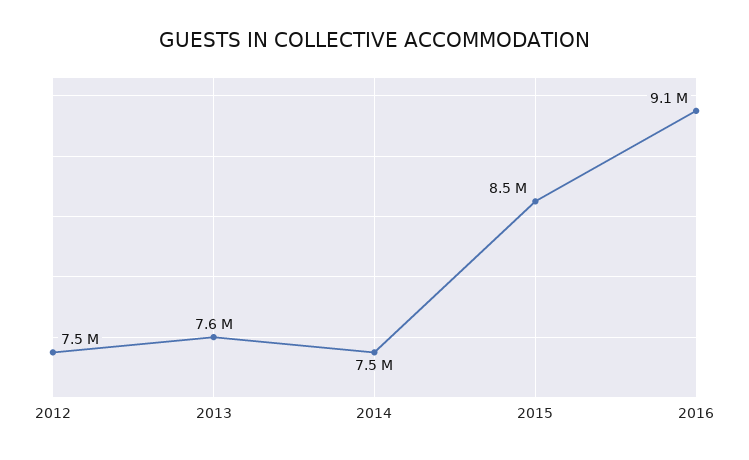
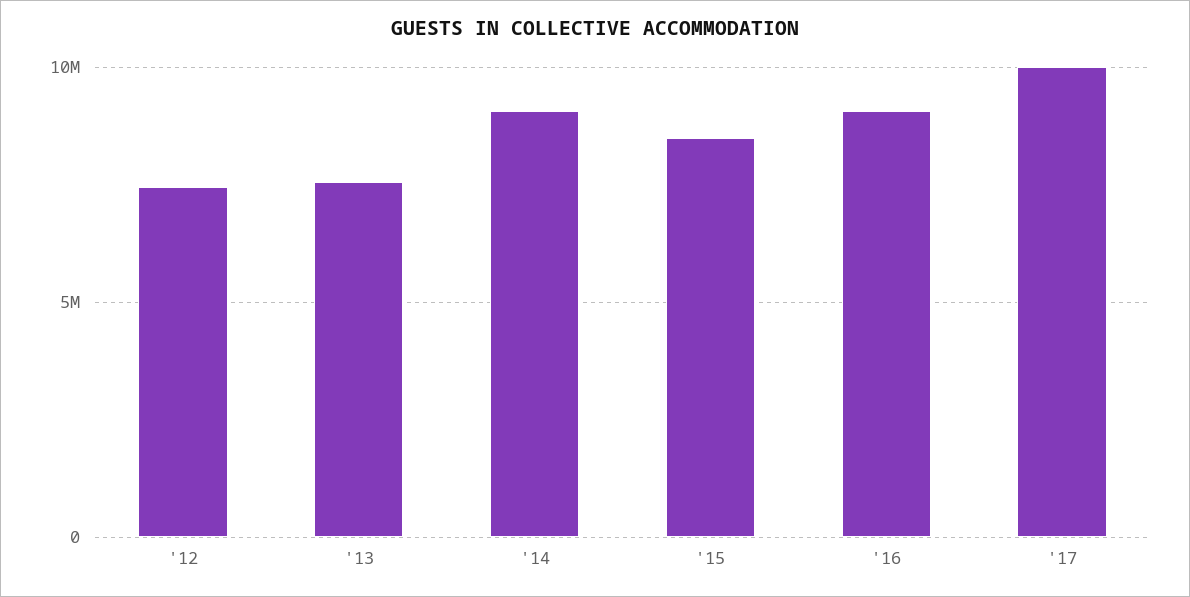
2014: 7500000 -> 9000000
'17: none -> 10000000

